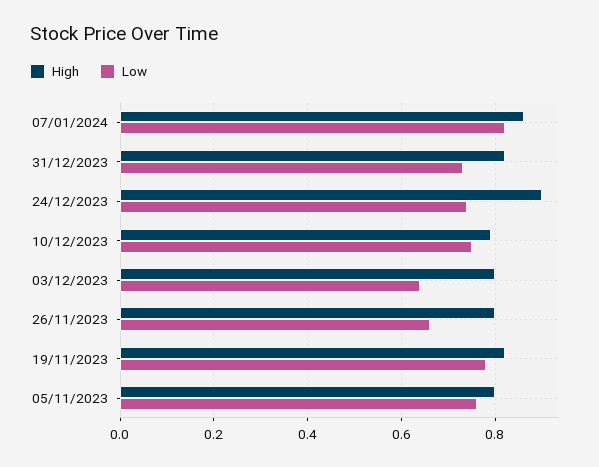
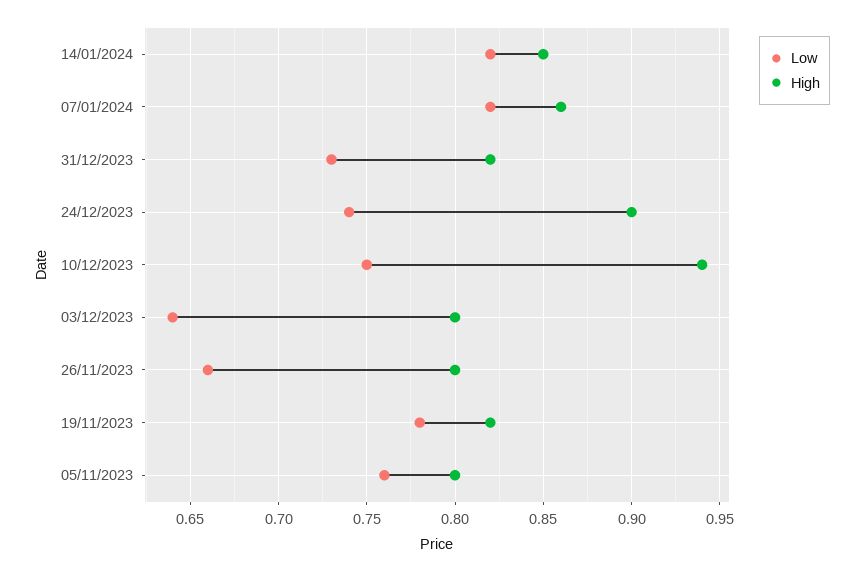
High, 10/12/2023: 0.8 -> 0.94
Low, 14/01/2024: none -> 0.82
High, 14/01/2024: none -> 0.85

